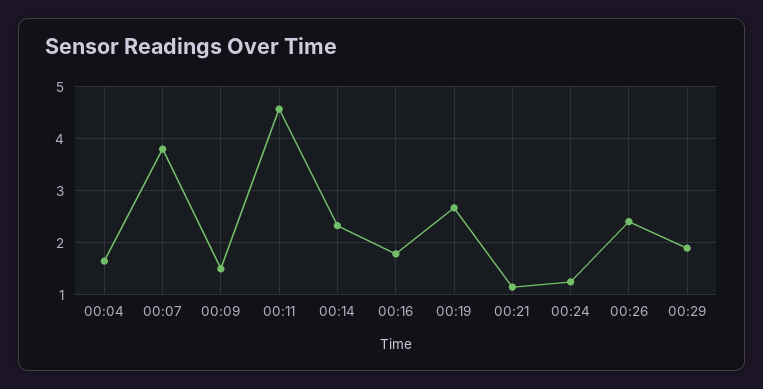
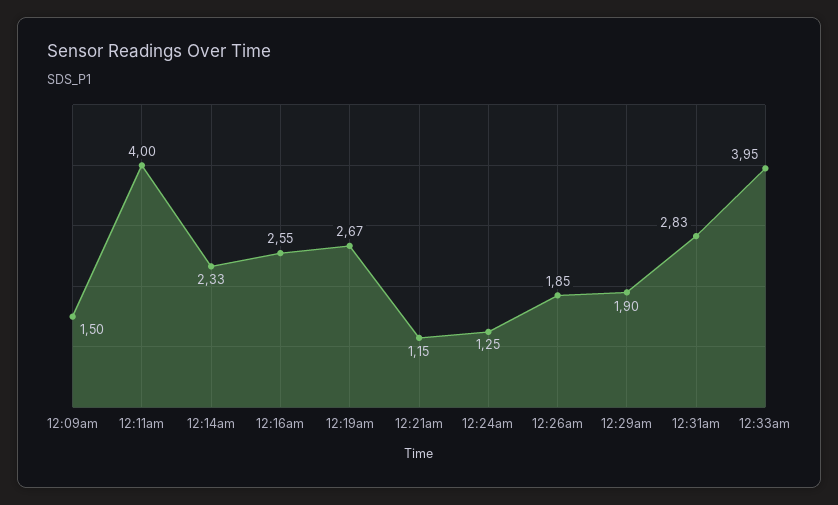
00:04: 1.6 -> none
00:07: 3.8 -> none
00:11: 4.6 -> 4
00:16: 1.8 -> 2.55
00:26: 2.4 -> 1.85
12:31am: none -> 2.83
12:33am: none -> 3.95

